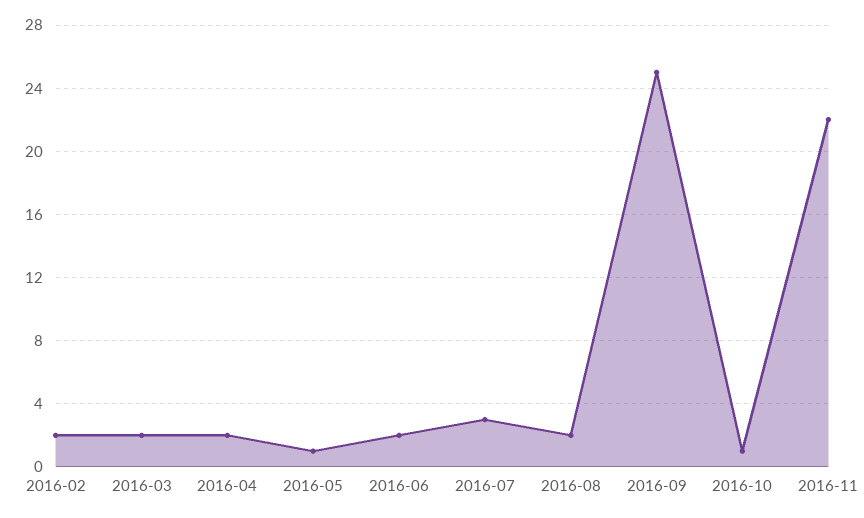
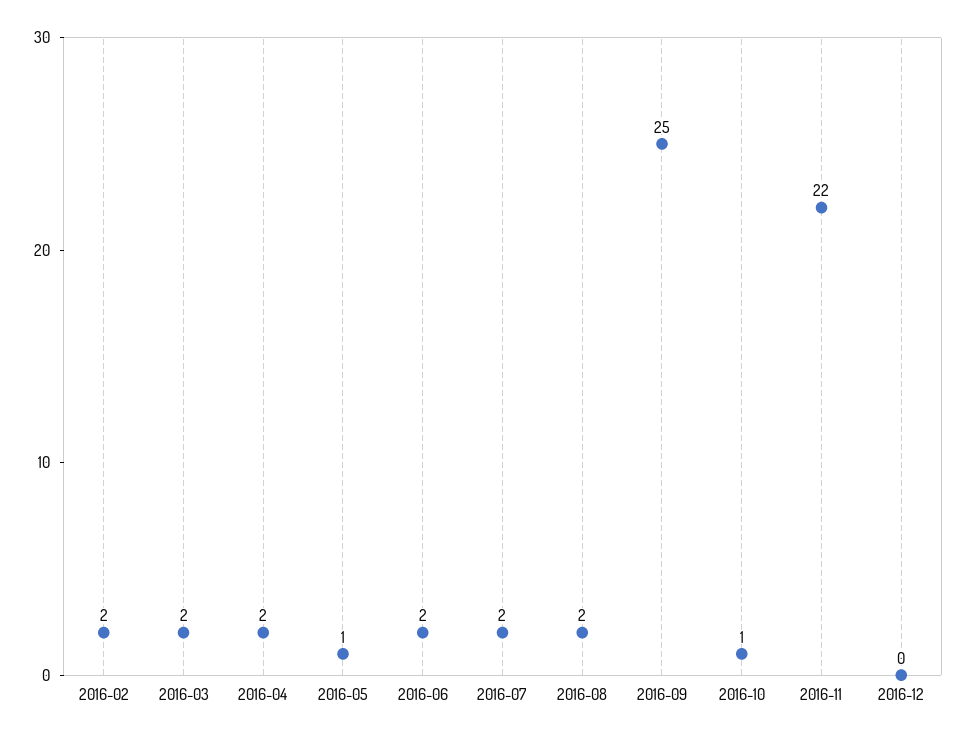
2016-07: 3 -> 2
2016-12: none -> 0

